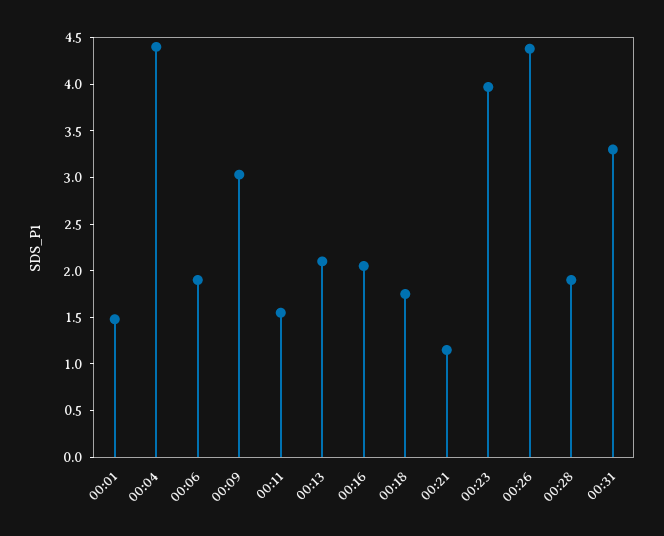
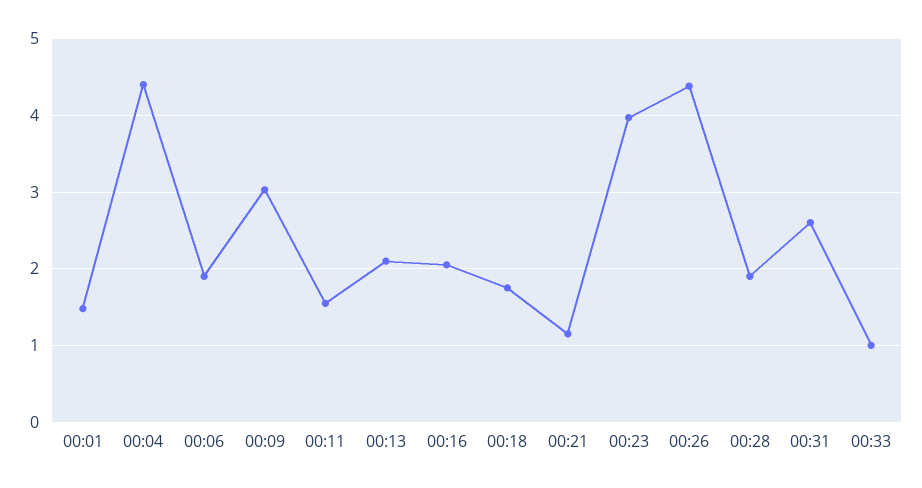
00:31: 3.3 -> 2.6
00:33: none -> 1

